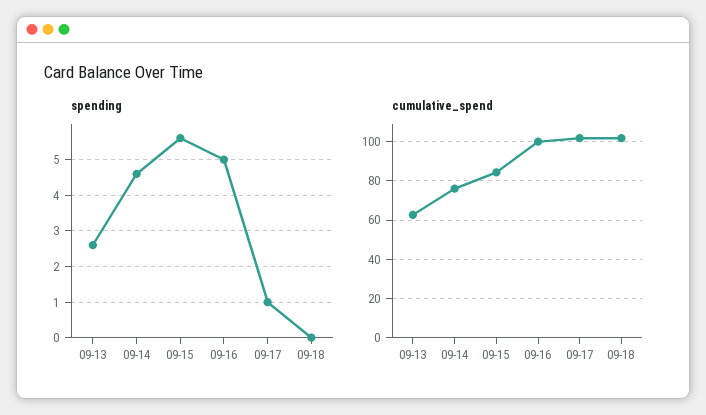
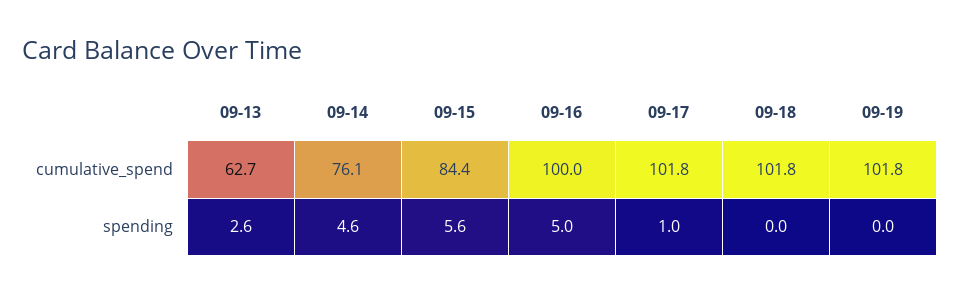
cumulative_spend, 09-19: none -> 101.8
spending, 09-19: none -> 0

